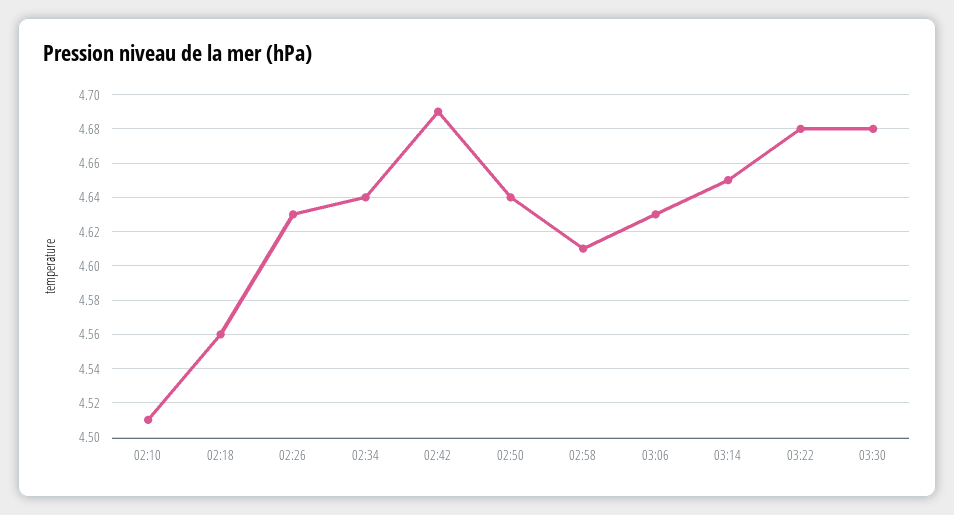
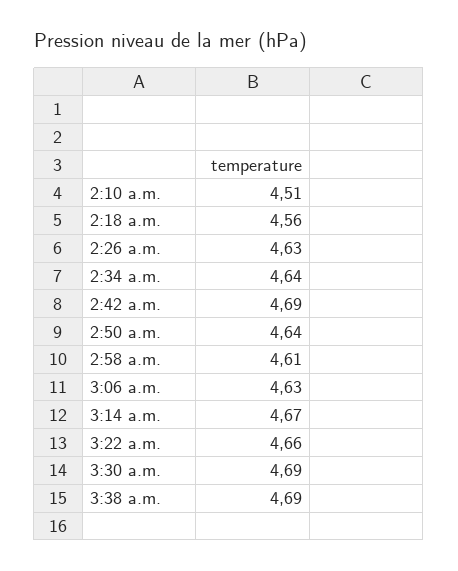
03:14: 4.65 -> 4.67
03:22: 4.68 -> 4.66
03:30: 4.68 -> 4.69
3:38 a.m.: none -> 4.69

